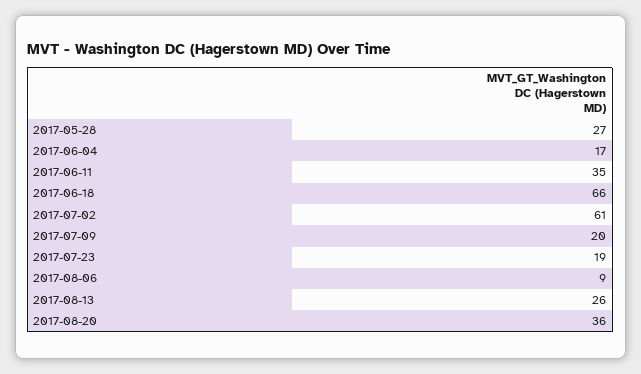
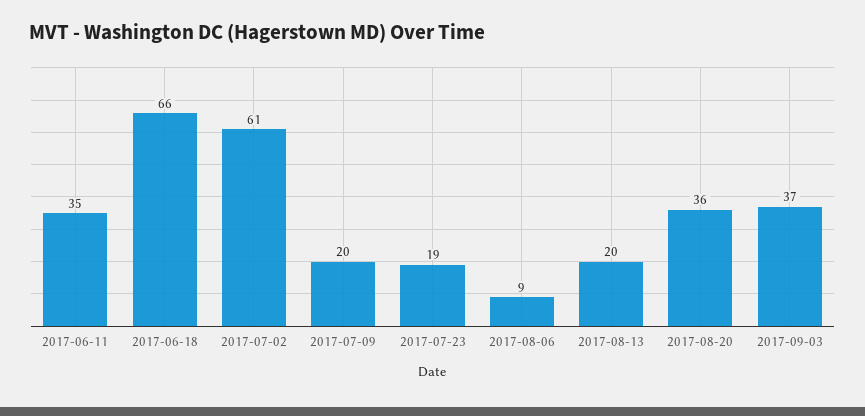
2017-05-28: 27 -> none
2017-06-04: 17 -> none
2017-08-13: 26 -> 20
2017-09-03: none -> 37

